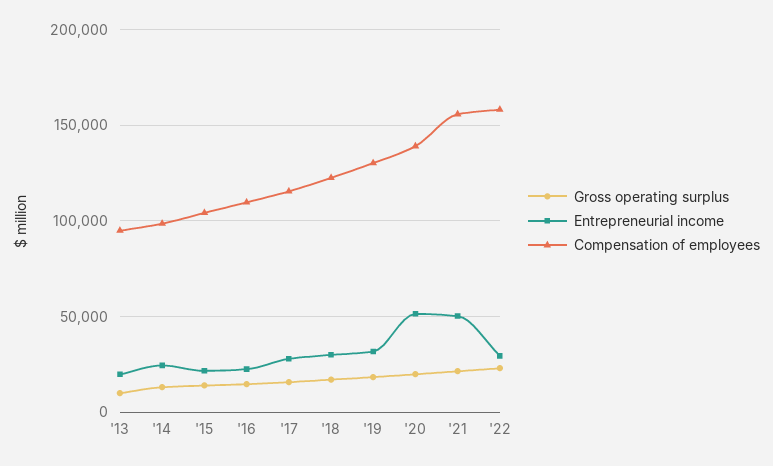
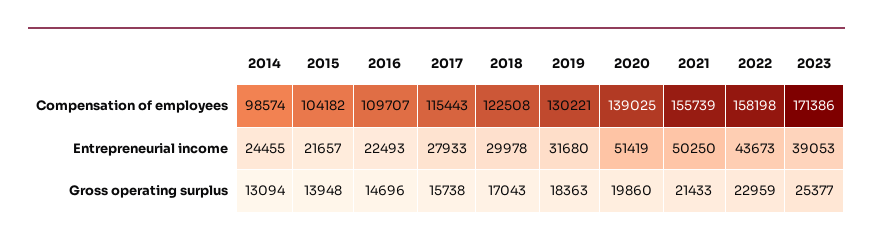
Gross operating surplus, '13: 10000 -> none
Entrepreneurial income, '13: 20000 -> none
Compensation of employees, '13: 95000 -> none
Entrepreneurial income, '22: 30000 -> 43673
Compensation of employees, 2023: none -> 171386
Entrepreneurial income, 2023: none -> 39053
Gross operating surplus, 2023: none -> 25377

